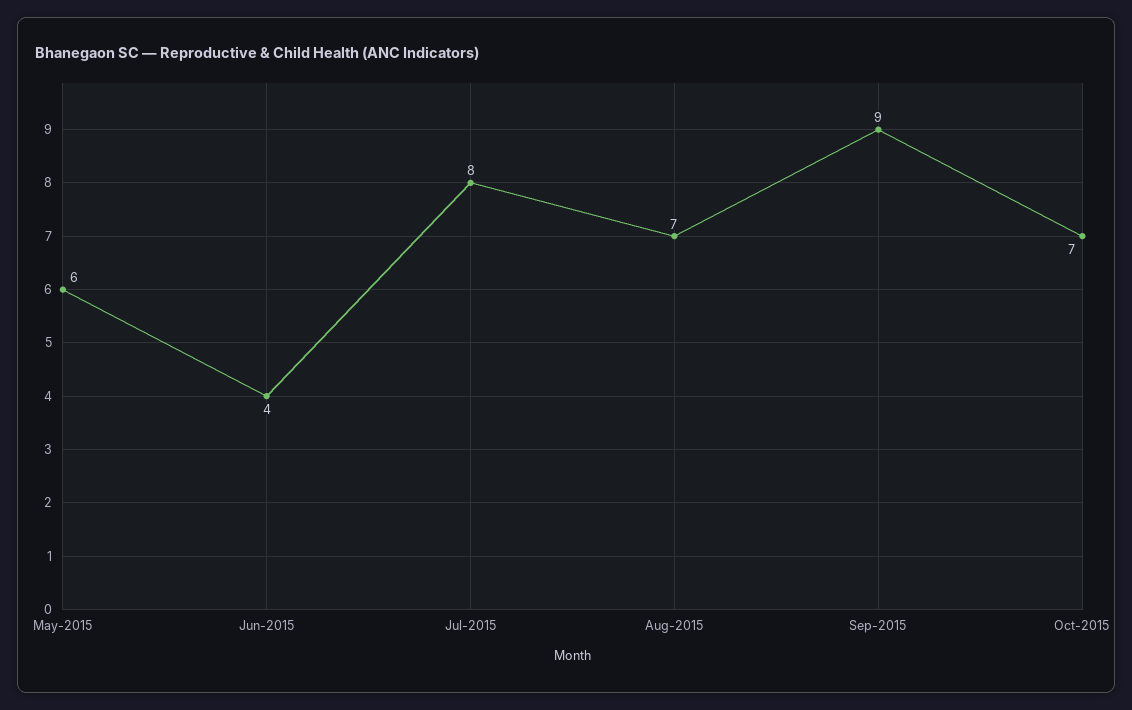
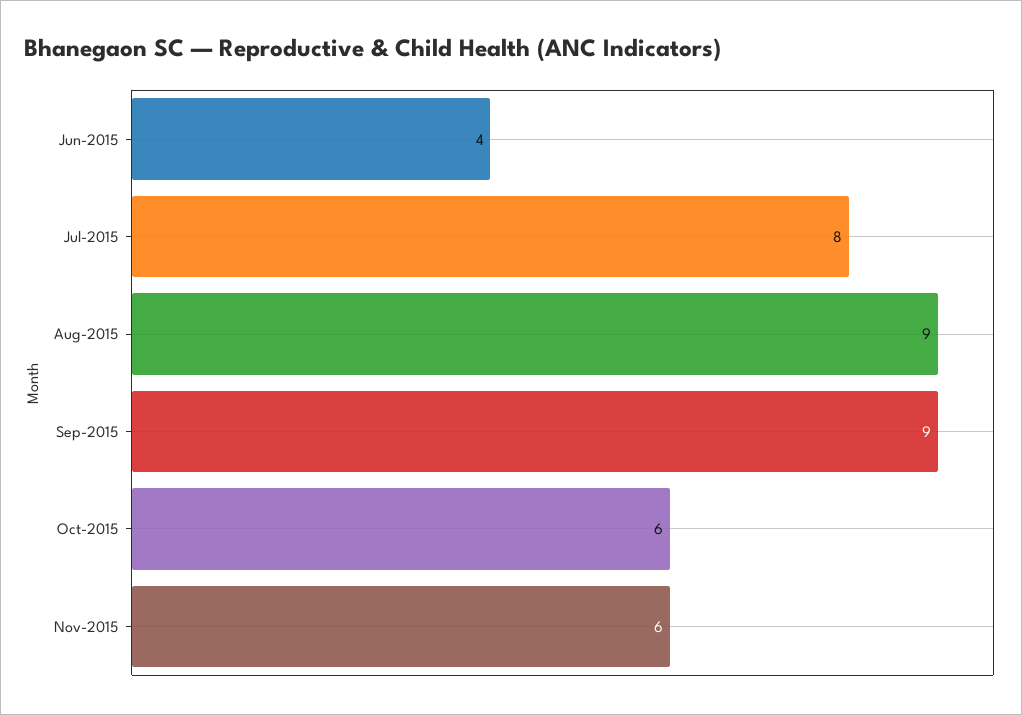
May-2015: 6 -> none
Aug-2015: 7 -> 9
Oct-2015: 7 -> 6
Nov-2015: none -> 6

